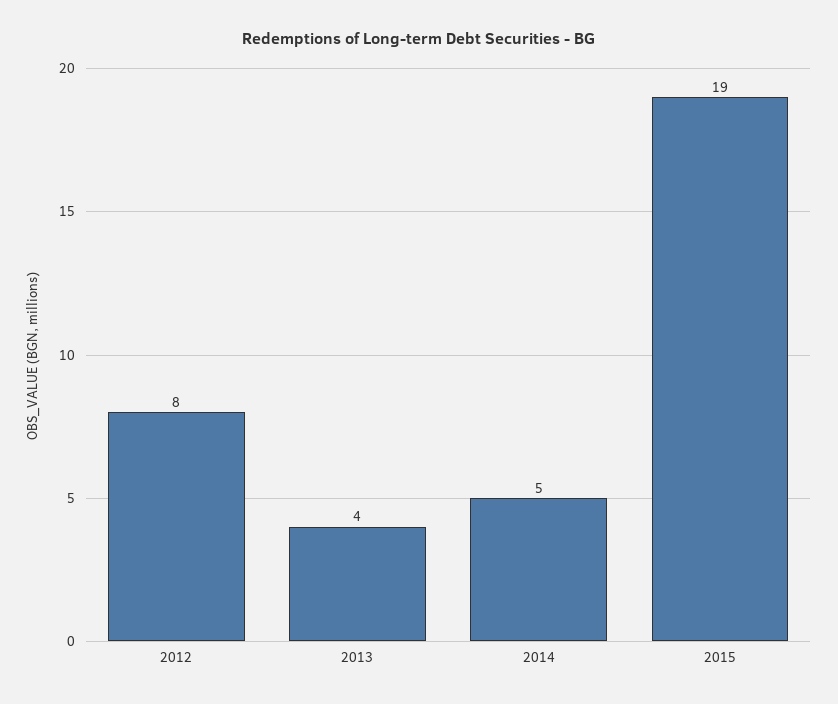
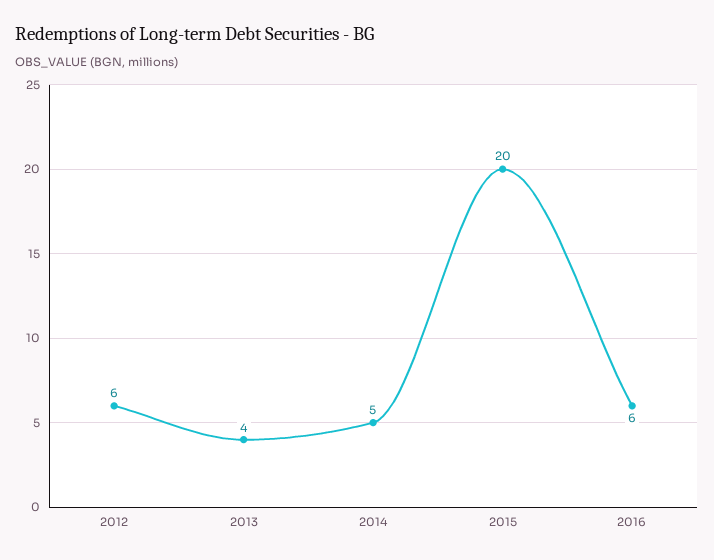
2012: 8 -> 6
2015: 19 -> 20
2016: none -> 6

